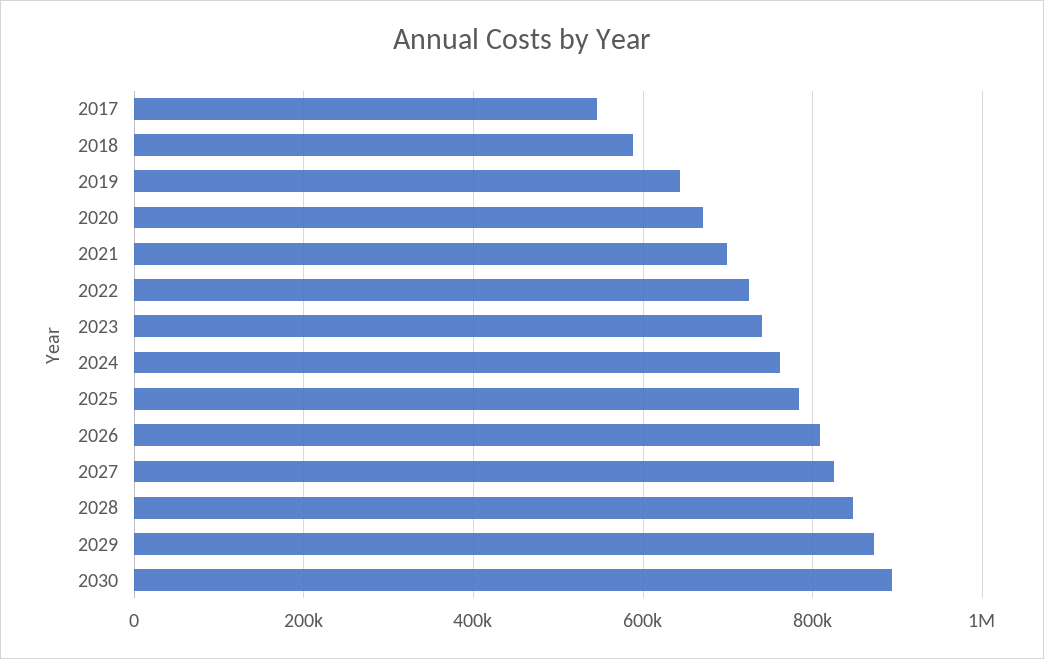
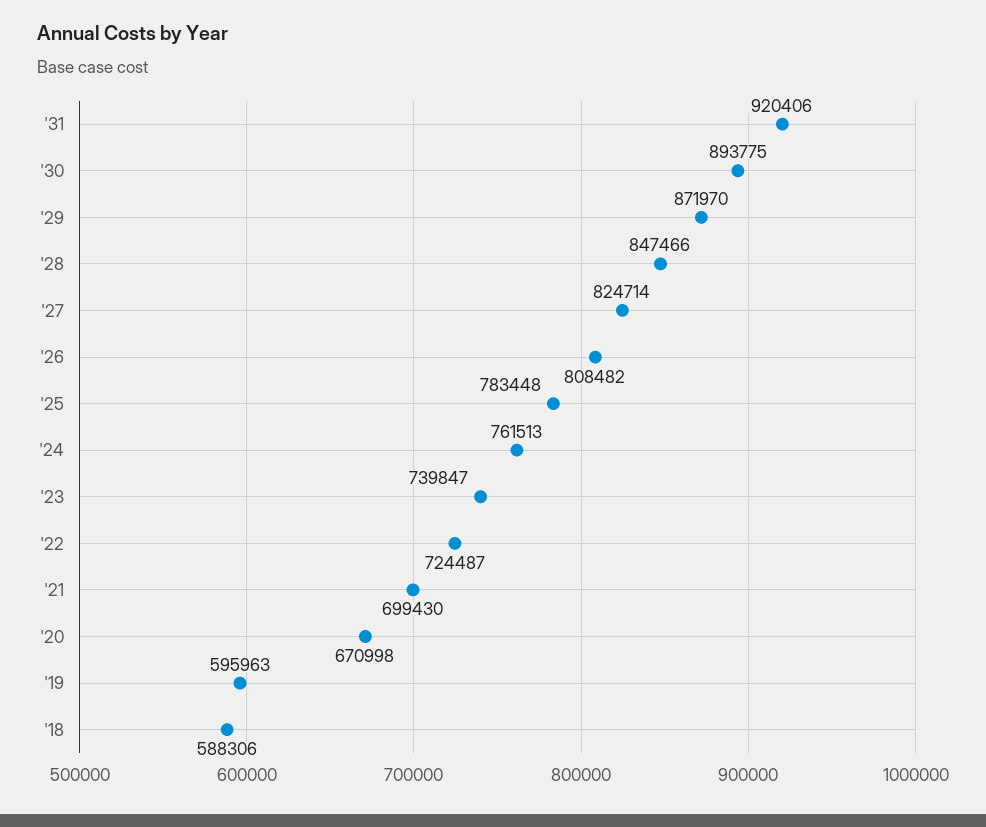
2017: 540000 -> none
2019: 640000 -> 595963
'31: none -> 920406

